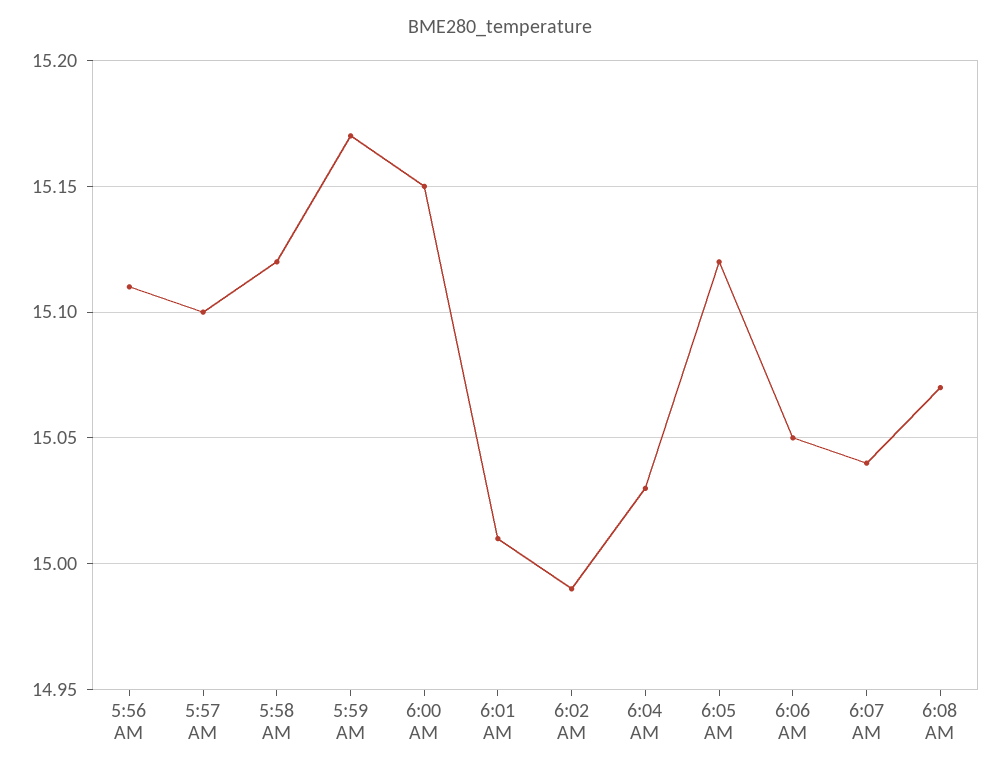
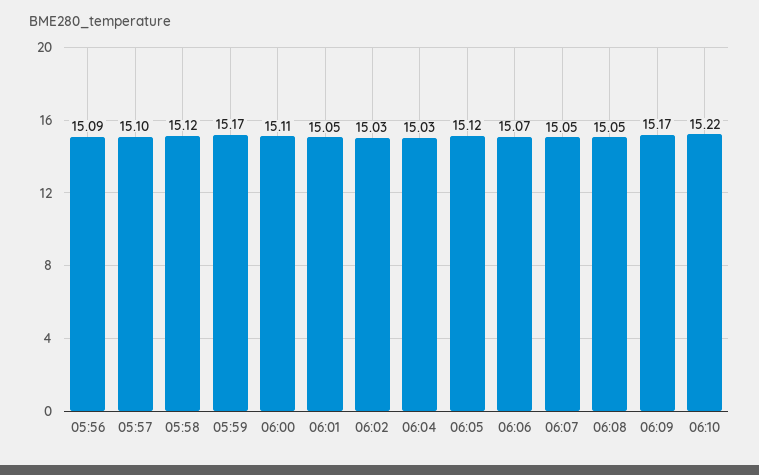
5:56 AM: 15.11 -> 15.09
6:00 AM: 15.15 -> 15.11
6:01 AM: 15.01 -> 15.05
6:02 AM: 14.99 -> 15.03
6:06 AM: 15.05 -> 15.07
6:07 AM: 15.04 -> 15.05
6:08 AM: 15.07 -> 15.05
06:09: none -> 15.17
06:10: none -> 15.22

